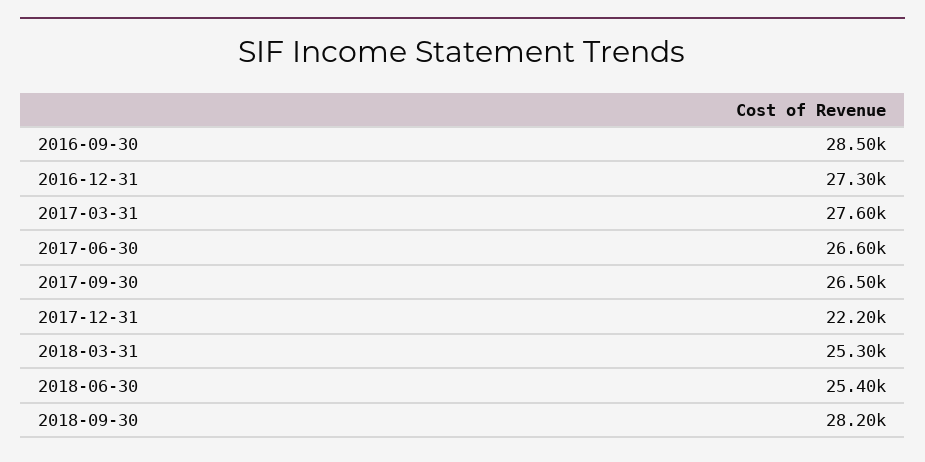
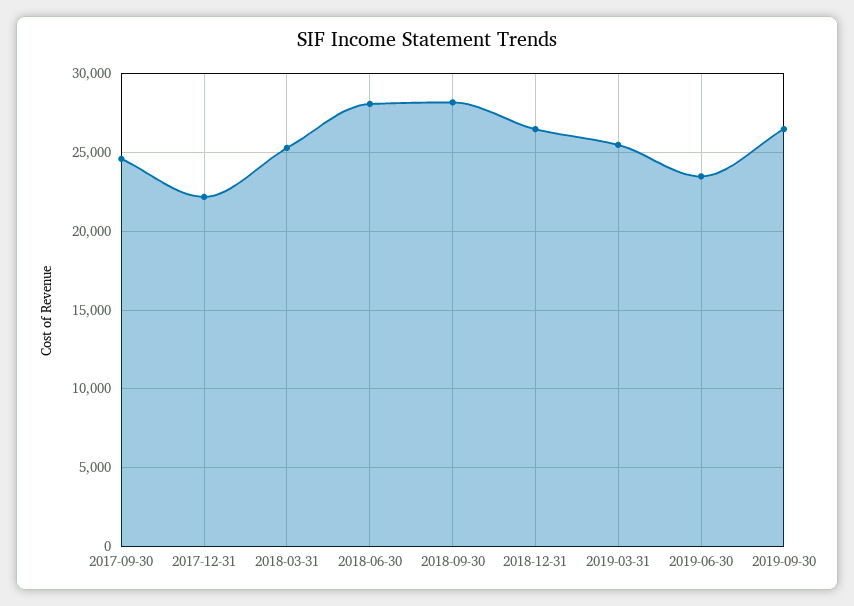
2016-09-30: 28500 -> none
2016-12-31: 27300 -> none
2017-03-31: 27600 -> none
2017-06-30: 26600 -> none
2017-09-30: 26500 -> 24500
2018-06-30: 25400 -> 28000
2018-12-31: none -> 26500
2019-03-31: none -> 25500
2019-06-30: none -> 23500
2019-09-30: none -> 26500

